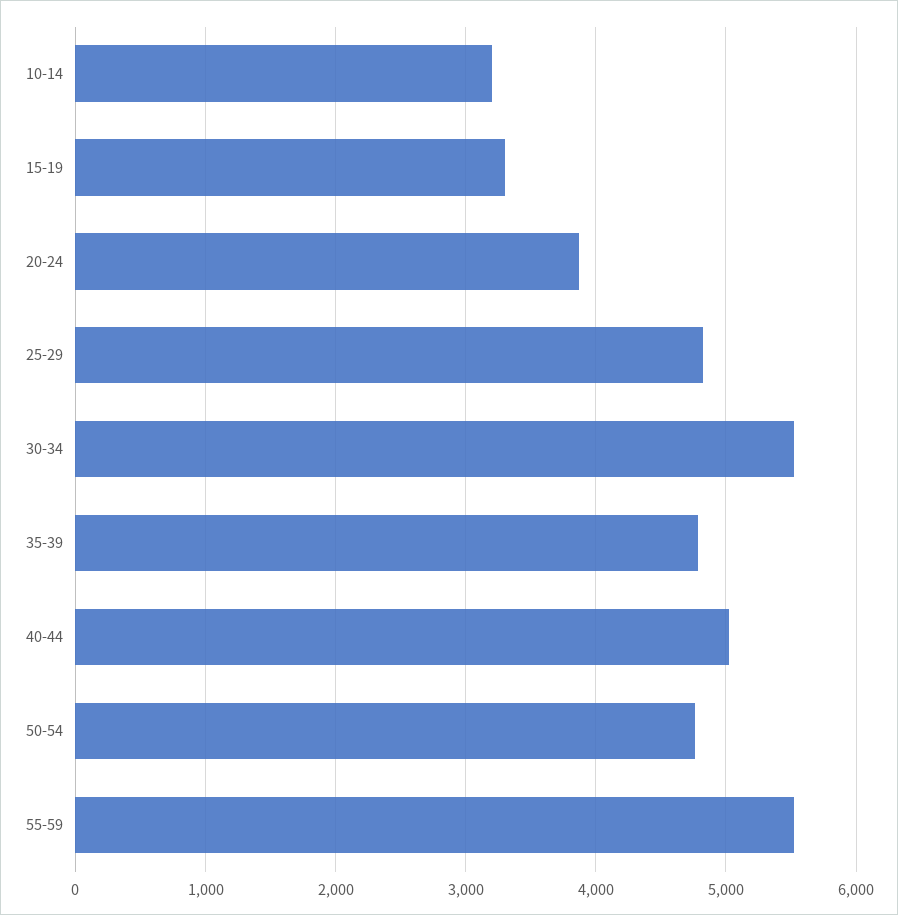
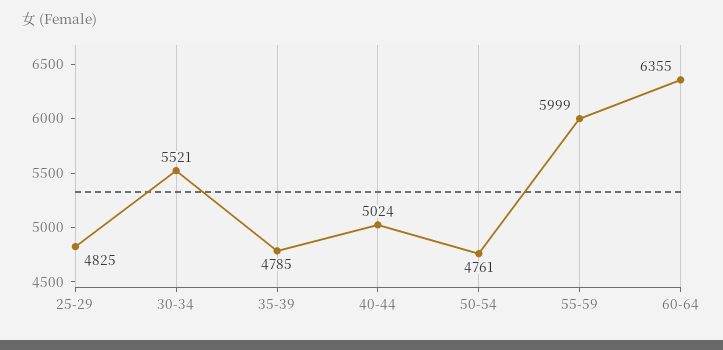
10-14: 3200 -> none
15-19: 3300 -> none
20-24: 3900 -> none
55-59: 5500 -> 5999
60-64: none -> 6355

